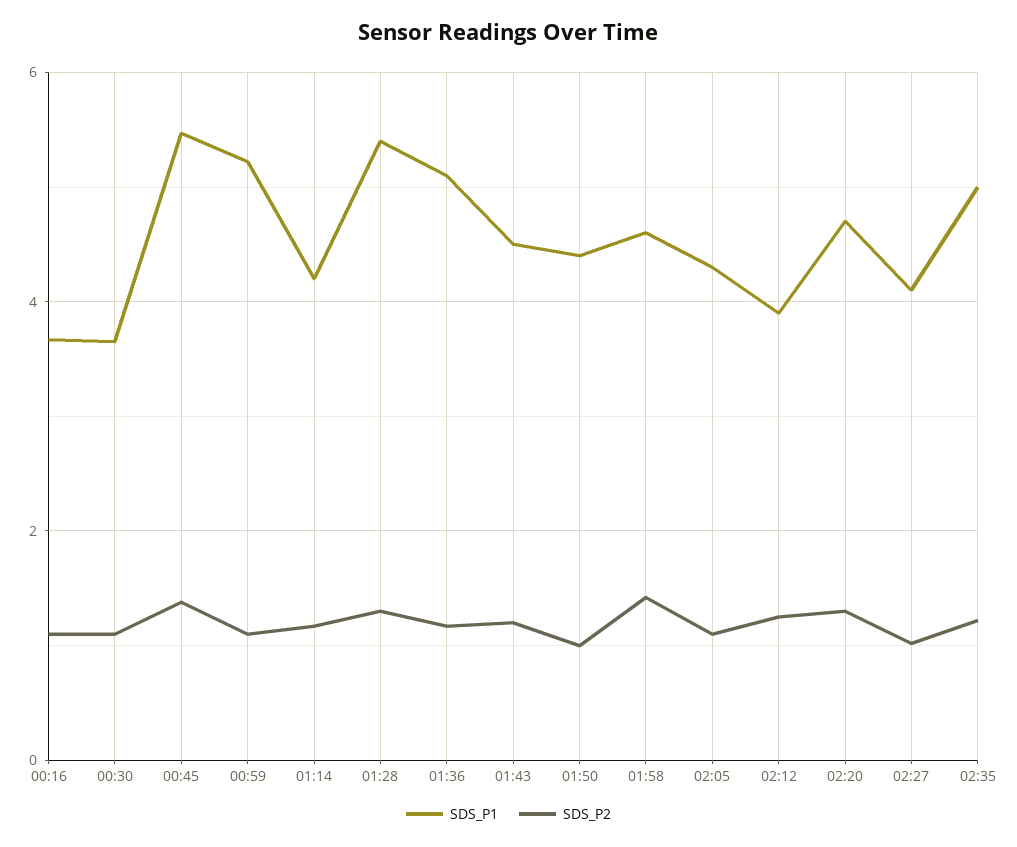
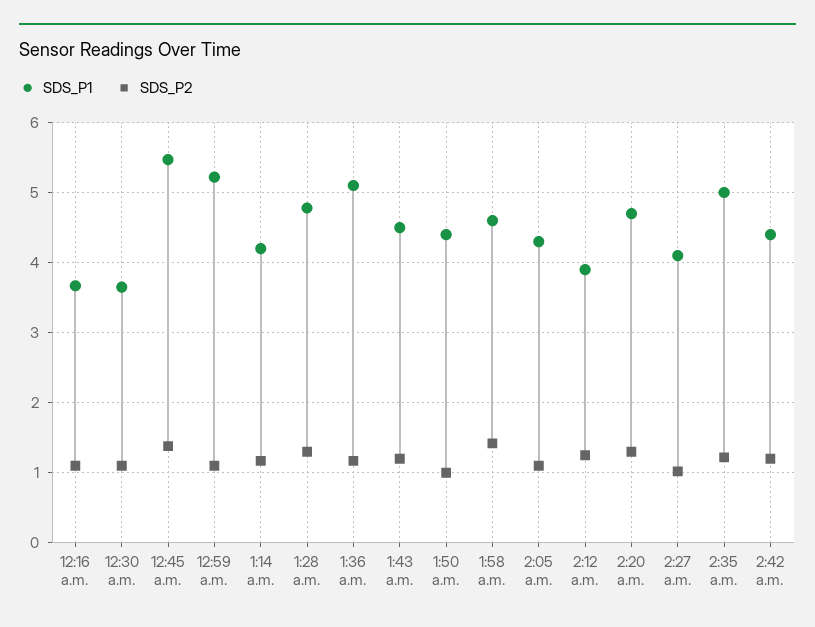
SDS_P1, 01:28: 5.4 -> 4.8
SDS_P1, 2:42 a.m.: none -> 4.4
SDS_P2, 2:42 a.m.: none -> 1.2

